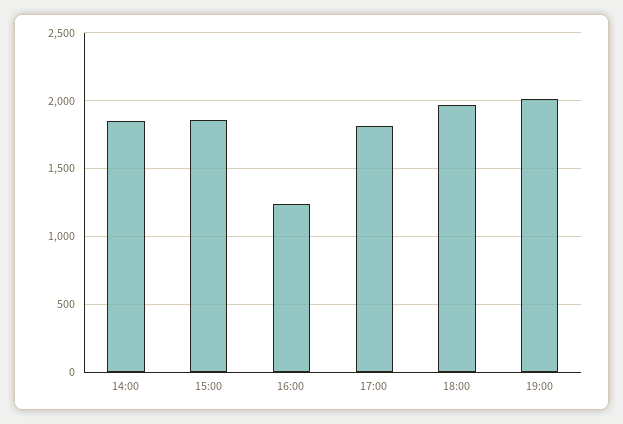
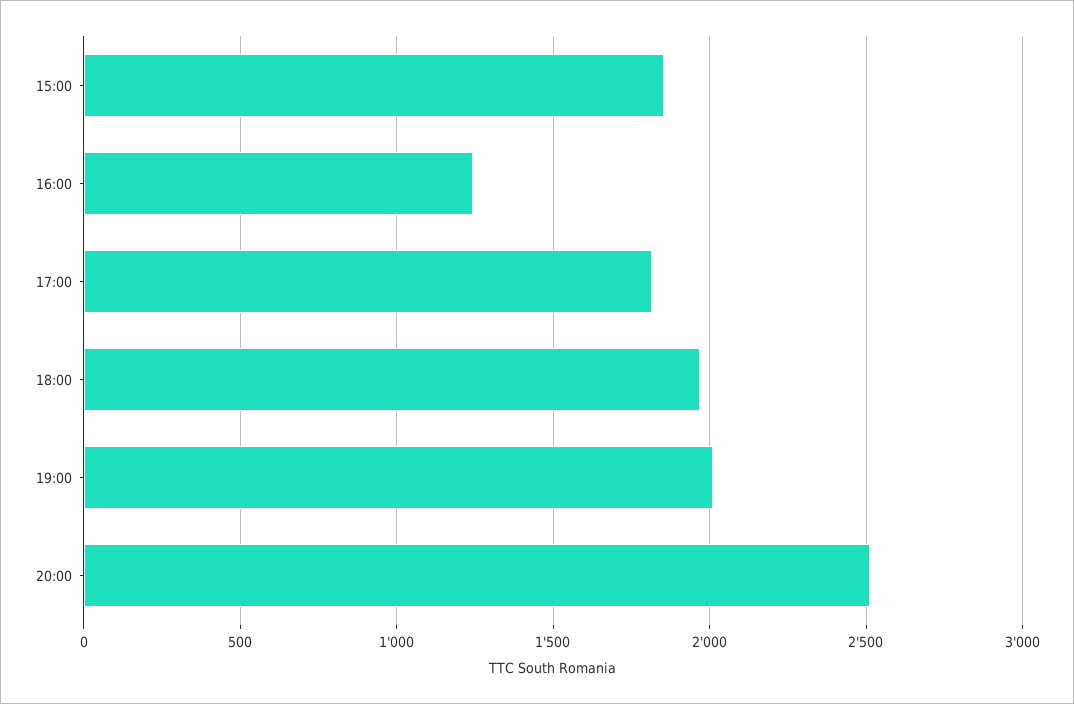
14:00: 1850 -> none
20:00: none -> 2500

